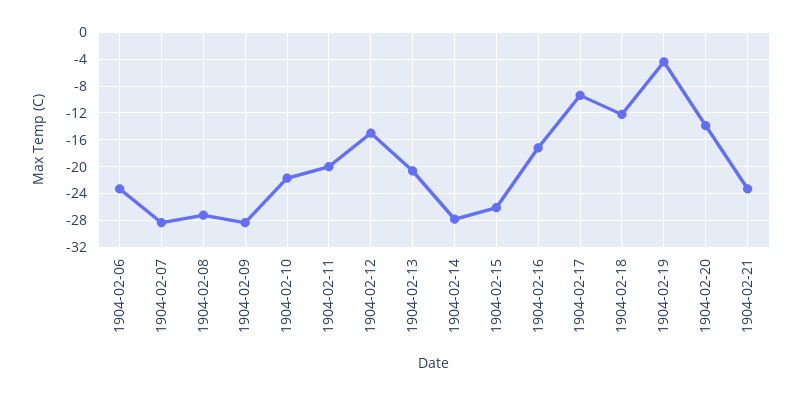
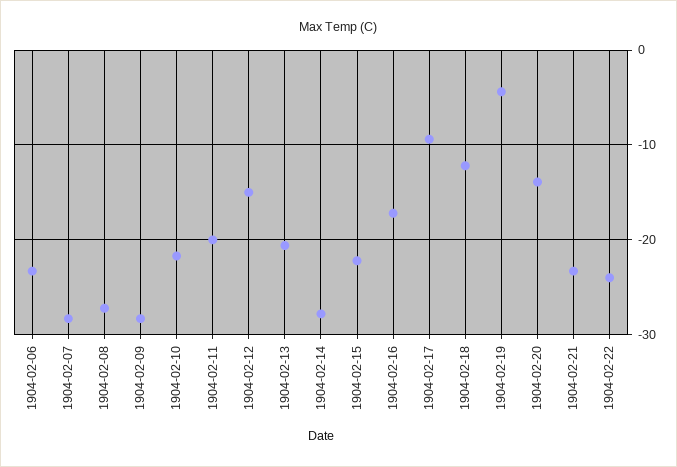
1904-02-15: -26 -> -22
1904-02-22: none -> -24

